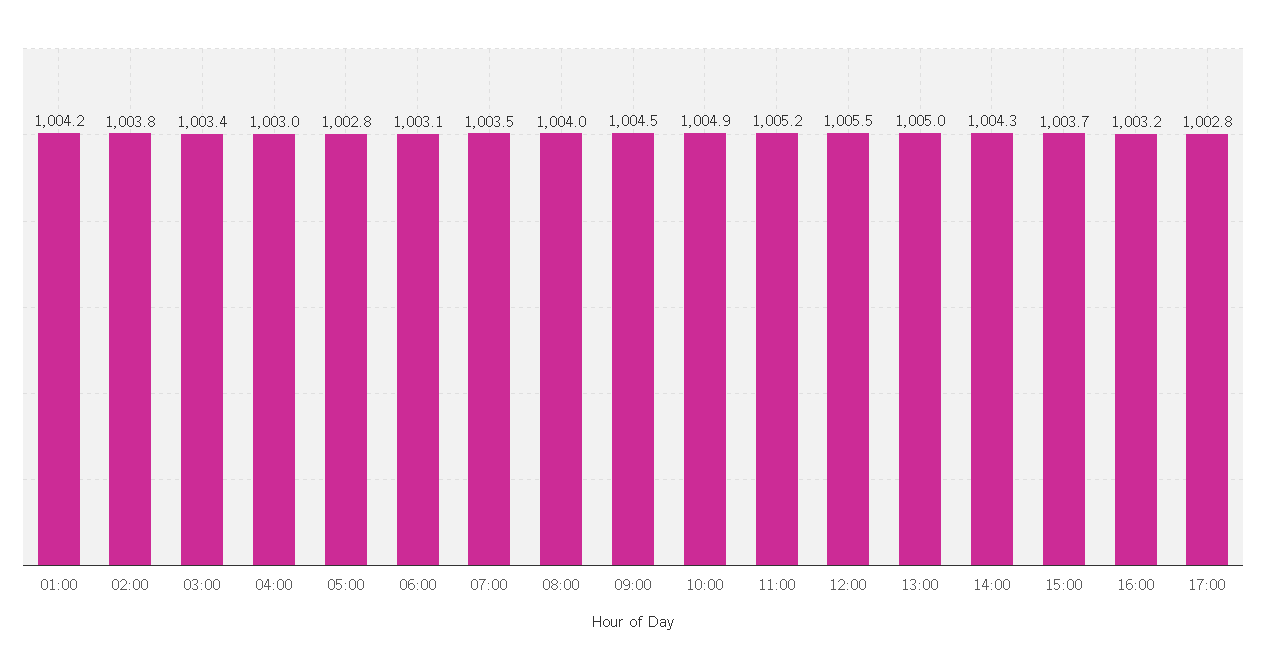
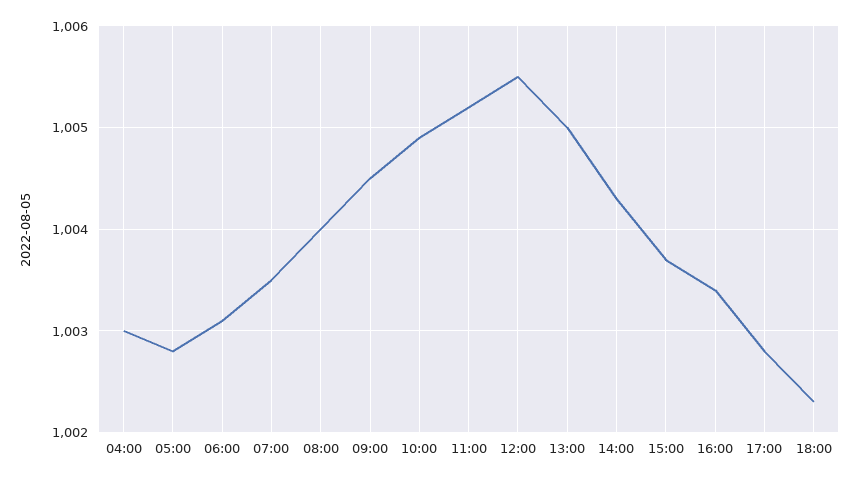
01:00: 1004.2 -> none
02:00: 1003.8 -> none
03:00: 1003.4 -> none
16:00: 1003.2 -> 1003.4
18:00: none -> 1002.3

